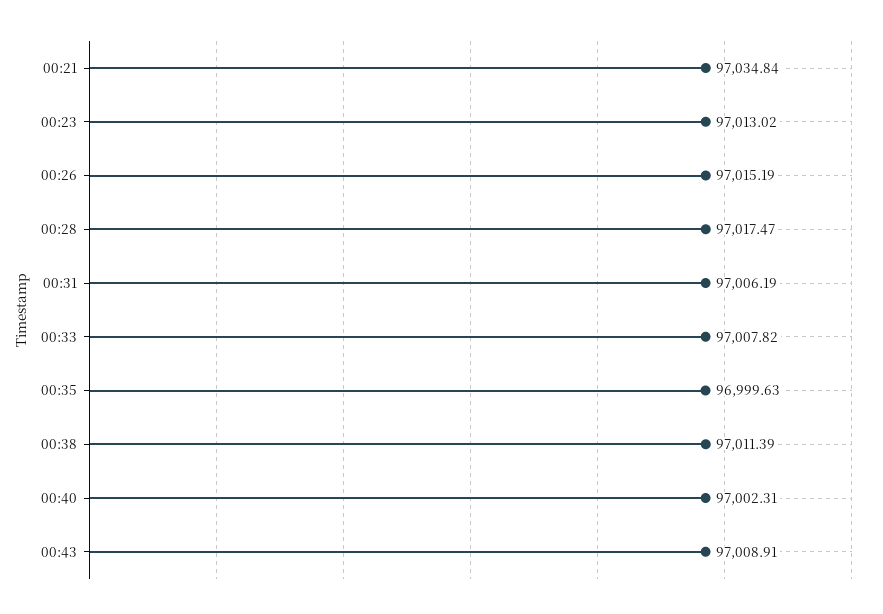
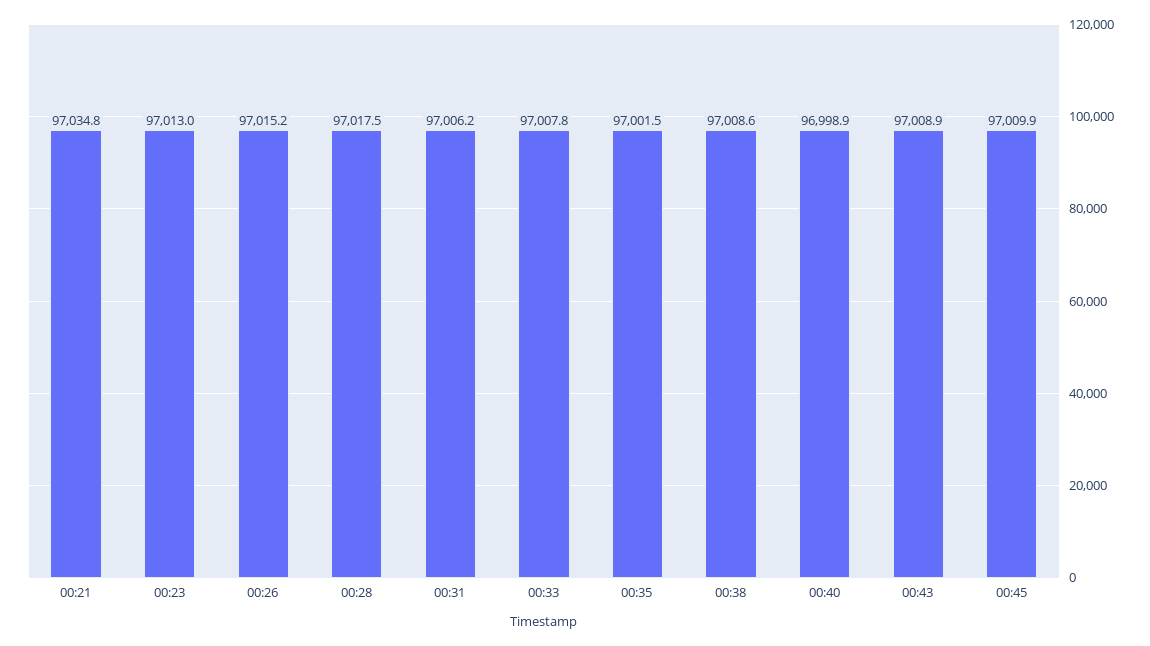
00:35: 96999.63 -> 97001.5
00:38: 97011.39 -> 97008.6
00:40: 97002.31 -> 96998.9
00:45: none -> 97009.9

